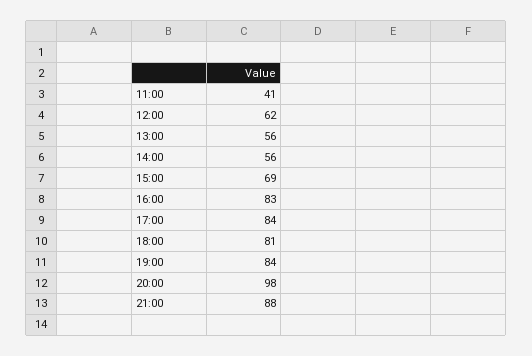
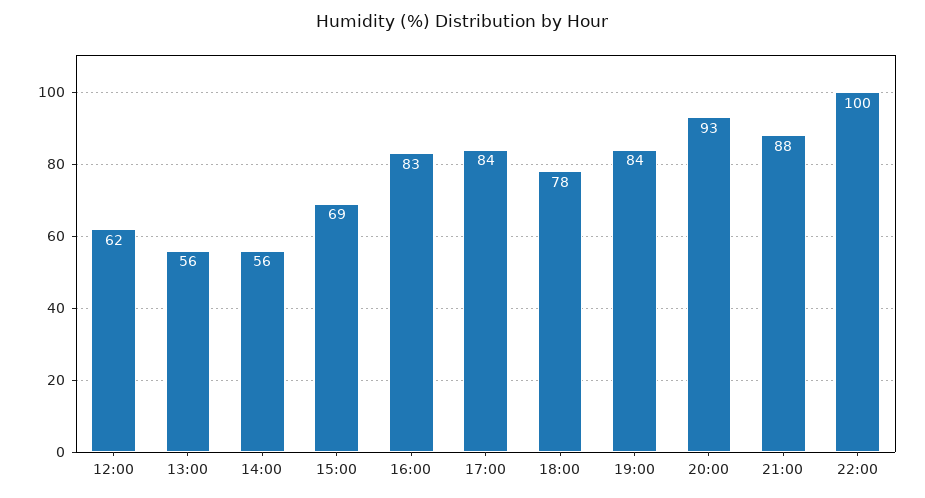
11:00: 41 -> none
18:00: 81 -> 78
20:00: 98 -> 93
22:00: none -> 100

